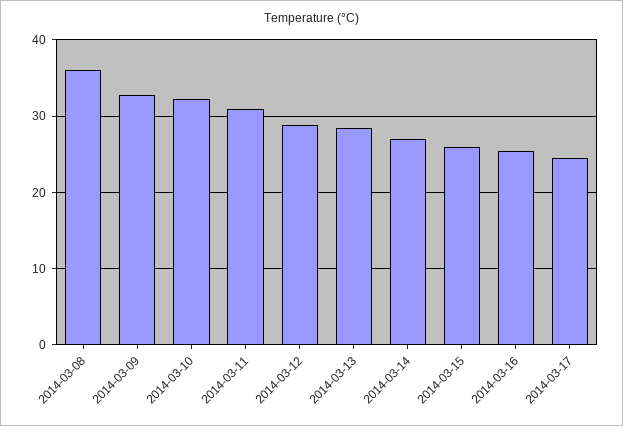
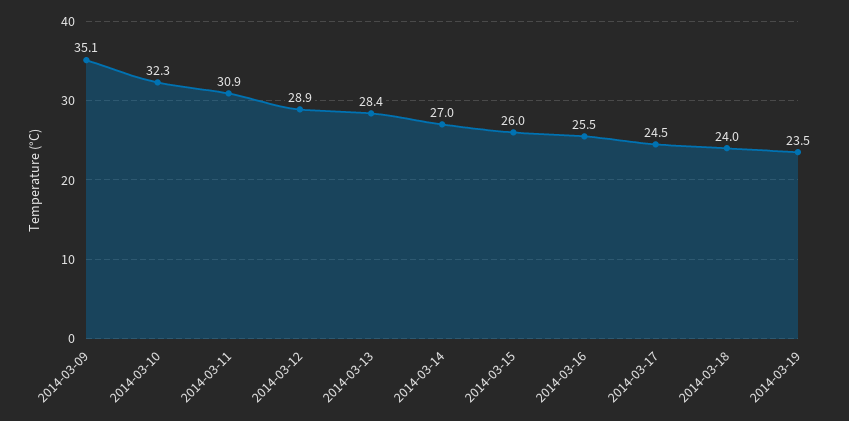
2014-03-08: 36 -> none
2014-03-09: 33 -> 35.1
2014-03-18: none -> 24
2014-03-19: none -> 23.5

